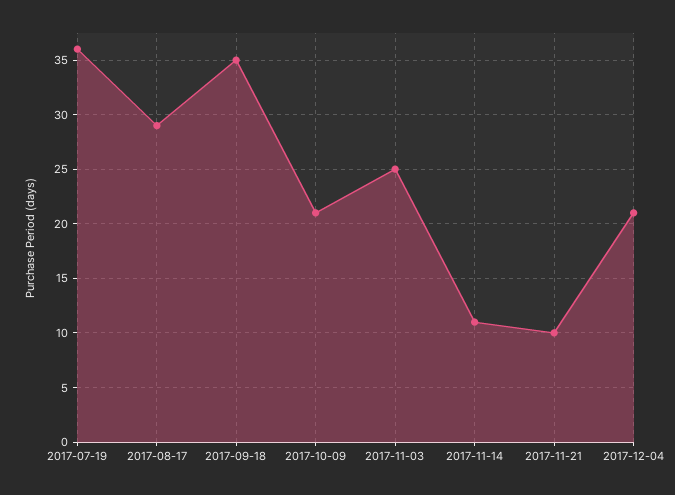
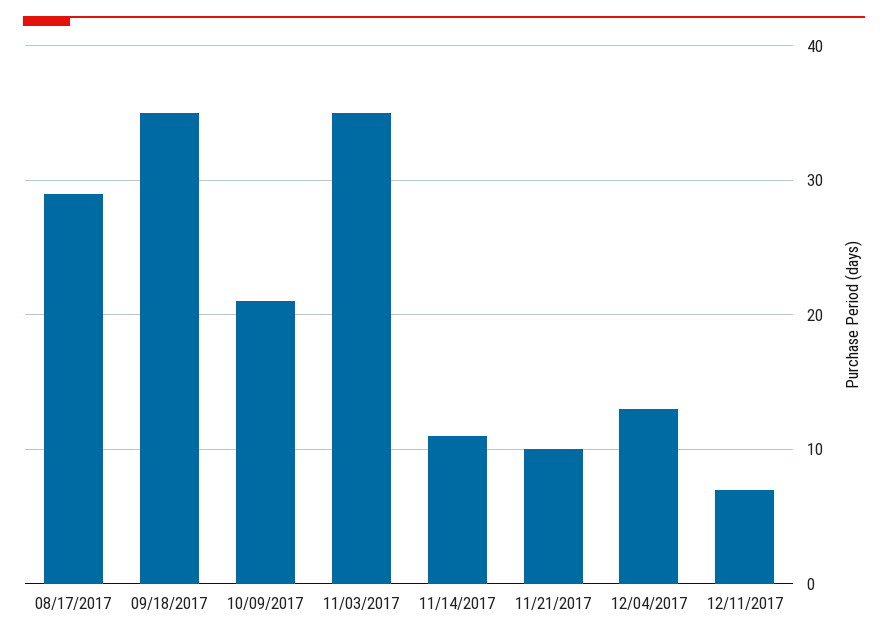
2017-07-19: 36 -> none
2017-11-03: 25 -> 35
2017-12-04: 21 -> 13
12/11/2017: none -> 7

